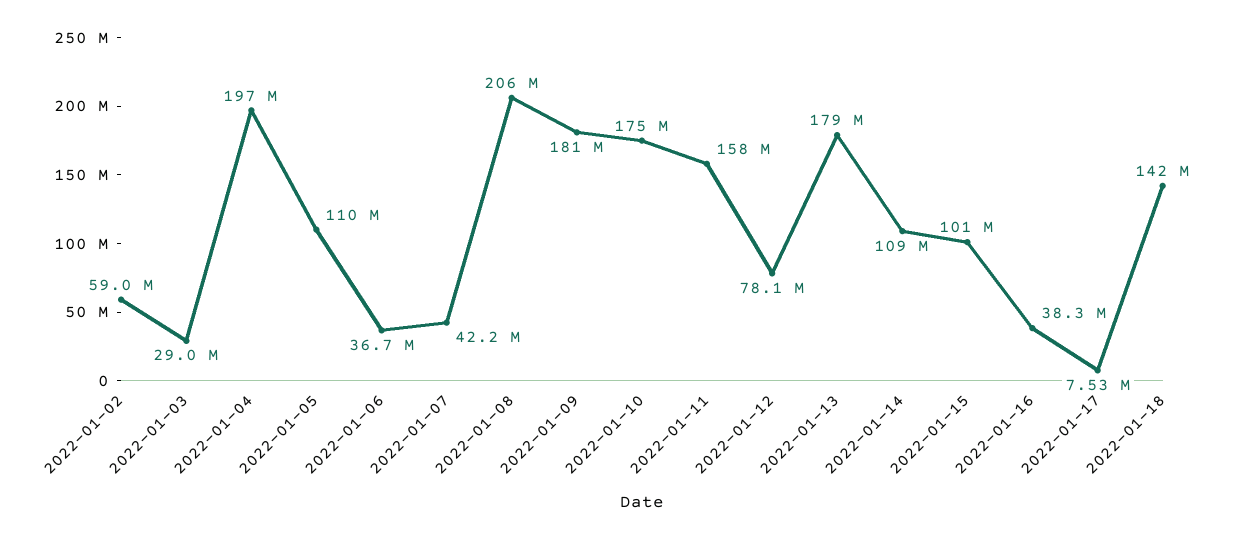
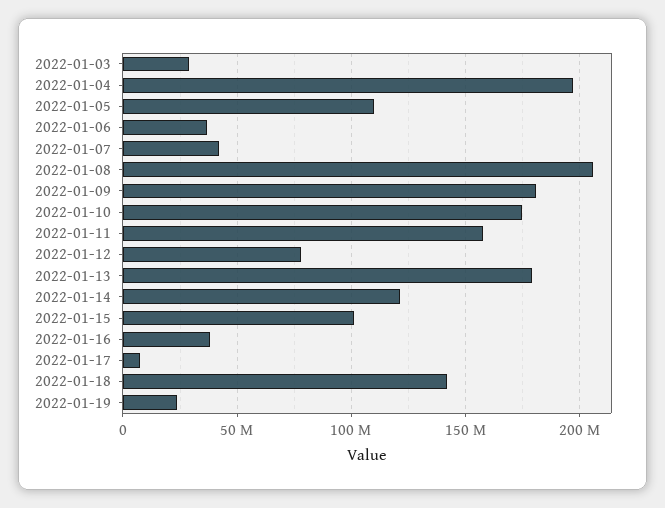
2022-01-02: 59000000 -> none
2022-01-14: 109000000 -> 120000000
2022-01-19: none -> 25000000

